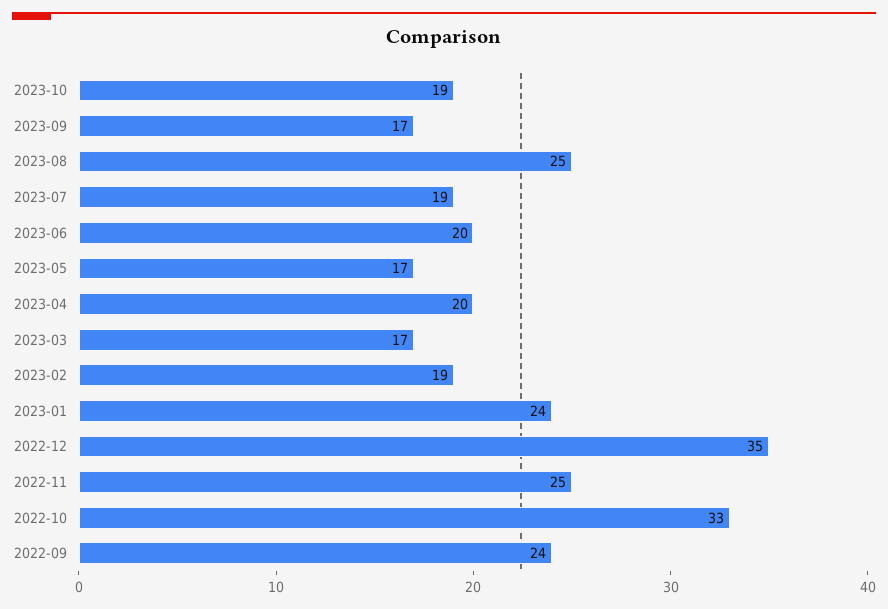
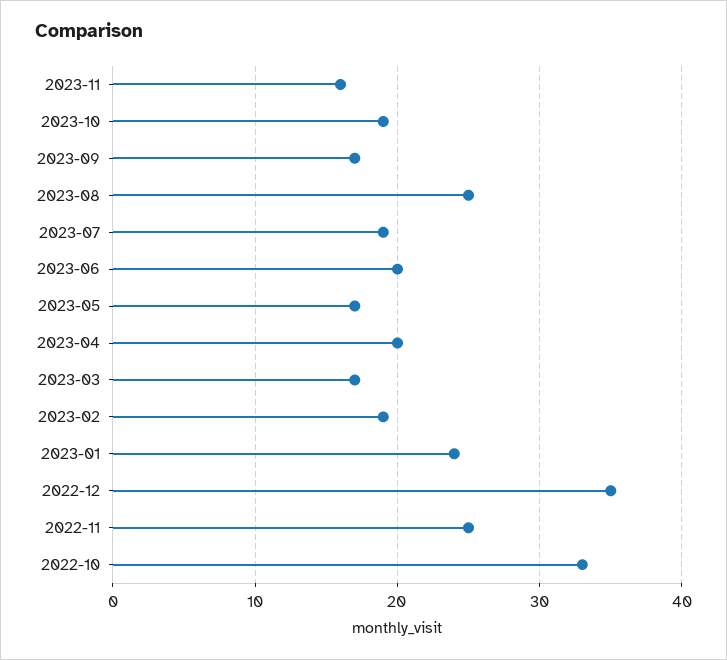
2022-09: 24 -> none
2023-11: none -> 16

